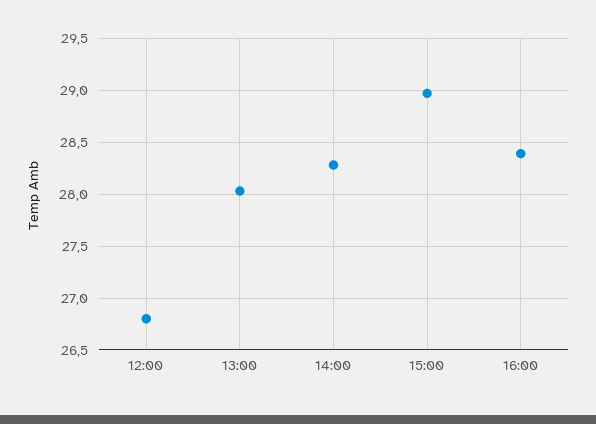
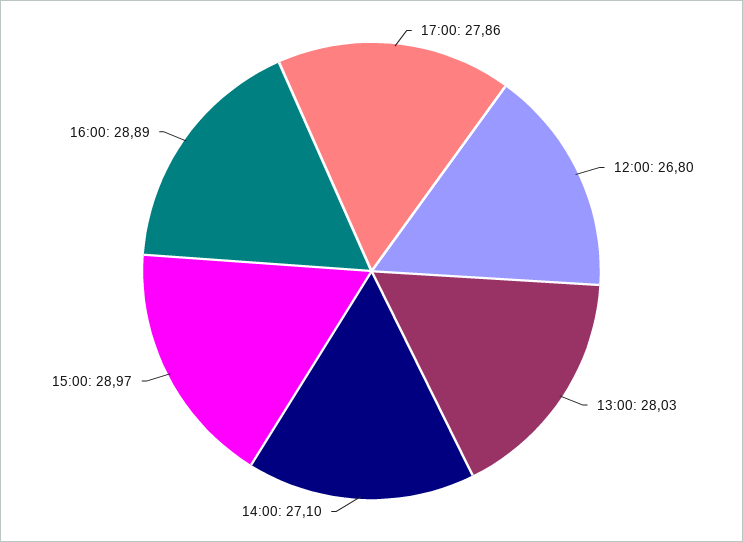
14:00: 28.3 -> 27.1
16:00: 28.4 -> 28.89
17:00: none -> 27.86

